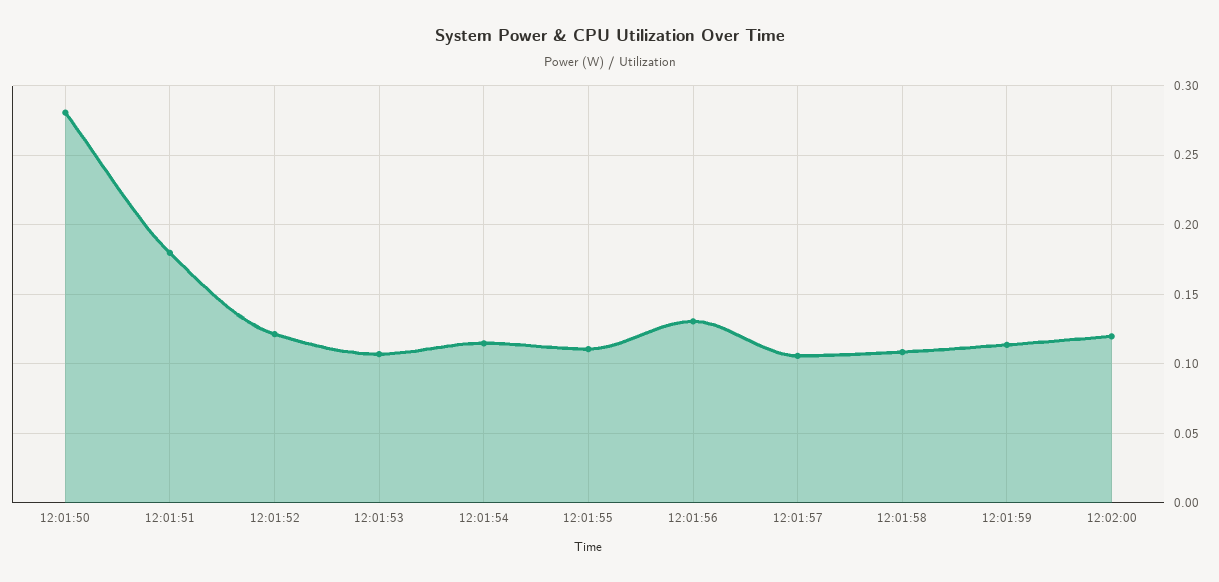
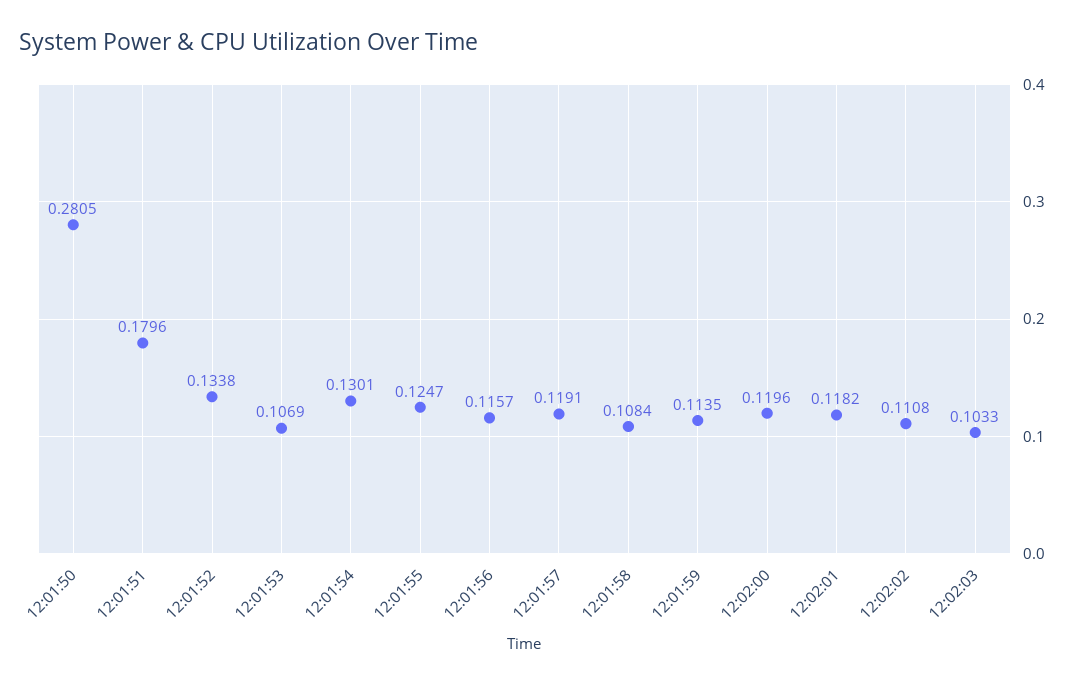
12:01:52: 0.12 -> 0.1338
12:01:54: 0.115 -> 0.1301
12:01:55: 0.11 -> 0.1247
12:01:56: 0.13 -> 0.1157
12:01:57: 0.105 -> 0.1191
12:02:01: none -> 0.1182
12:02:02: none -> 0.1108
12:02:03: none -> 0.1033

